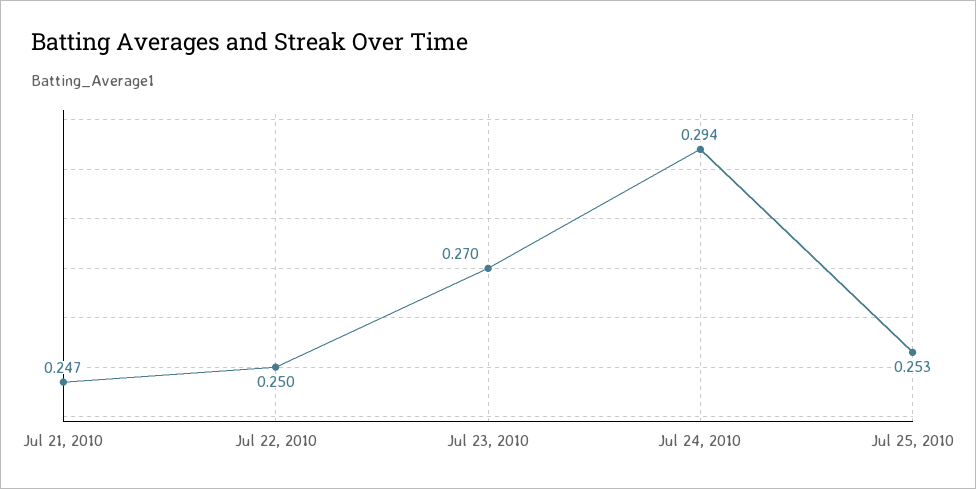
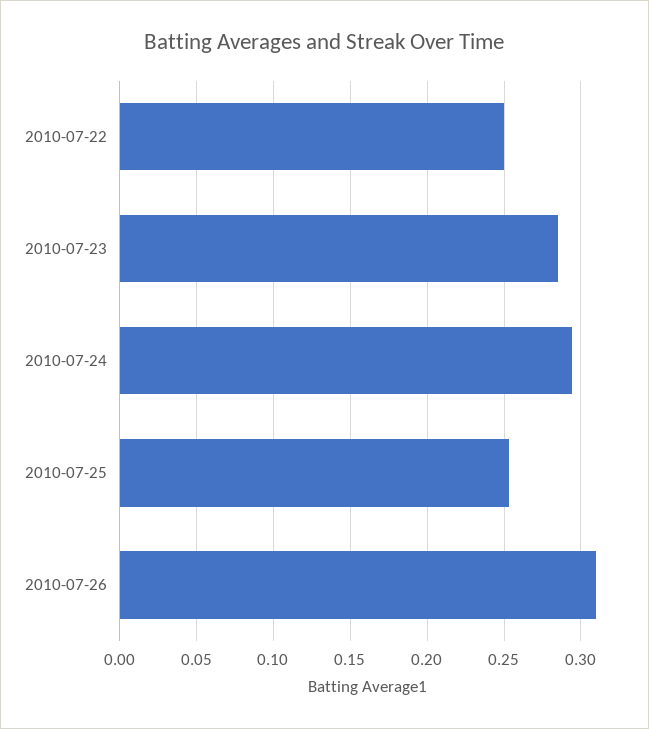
Jul 21, 2010: 0.247 -> none
Jul 23, 2010: 0.27 -> 0.285
2010-07-26: none -> 0.31

